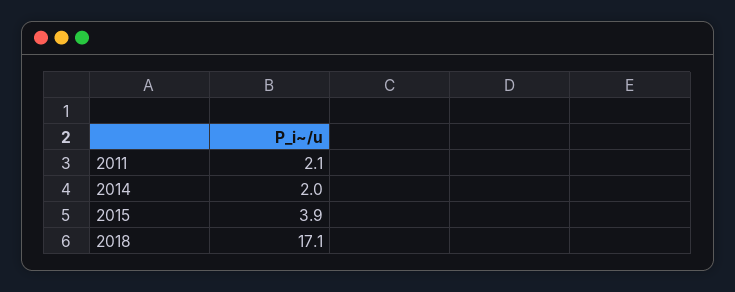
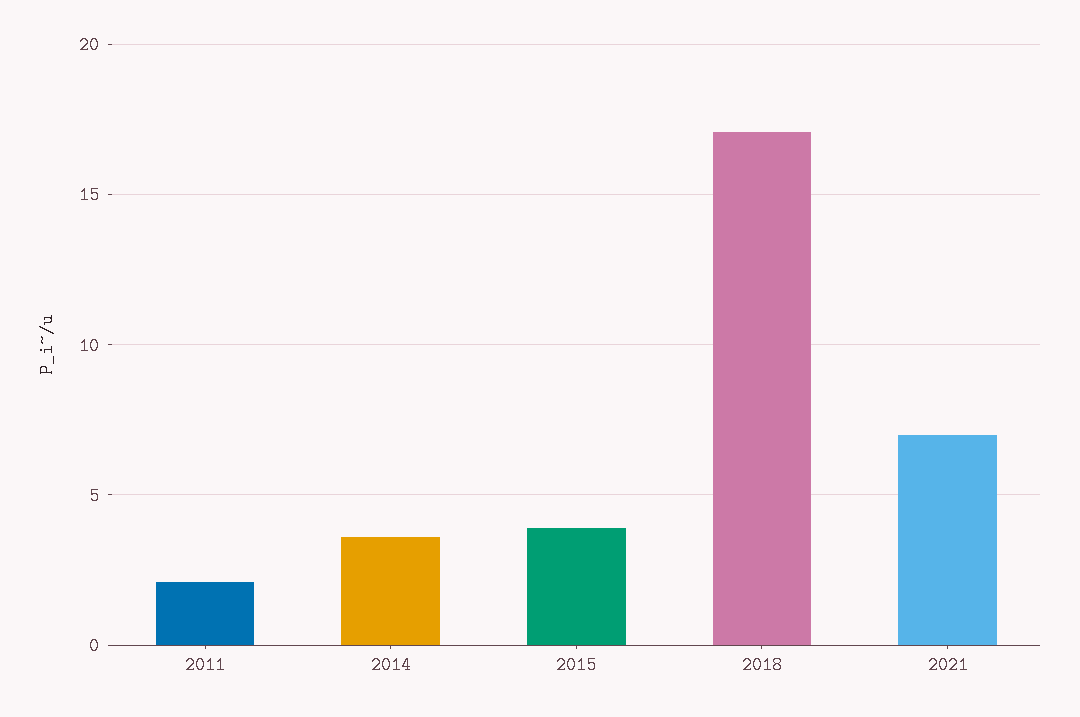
2014: 2 -> 3.5
2021: none -> 7

